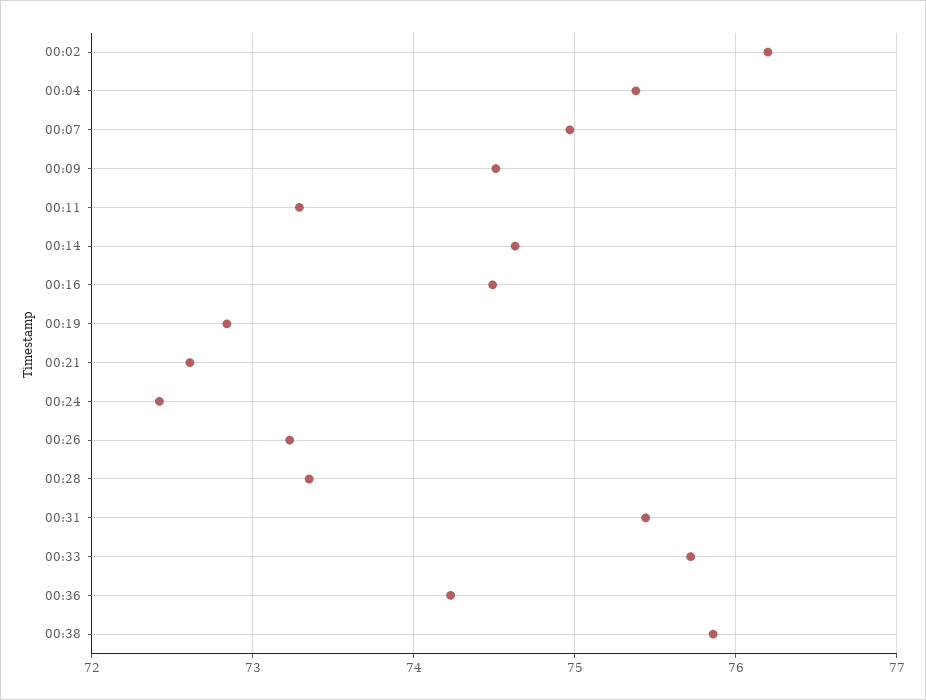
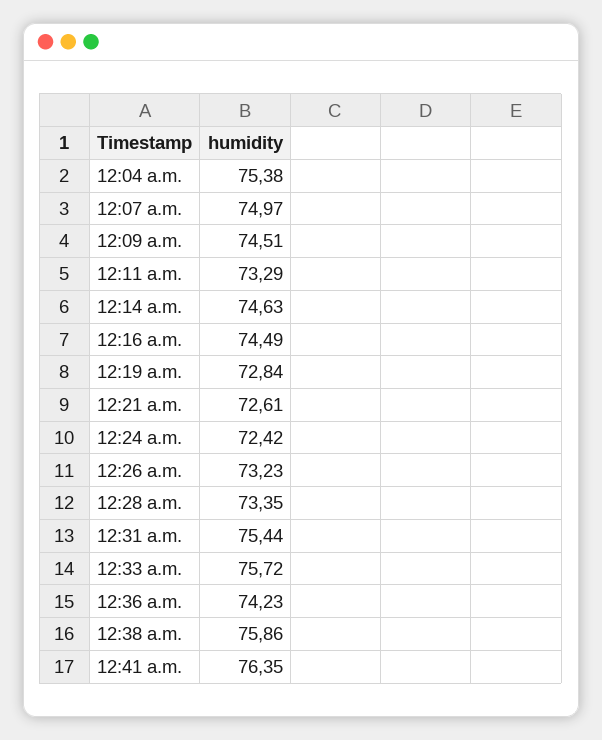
00:02: 76.2 -> none
12:41 a.m.: none -> 76.35

